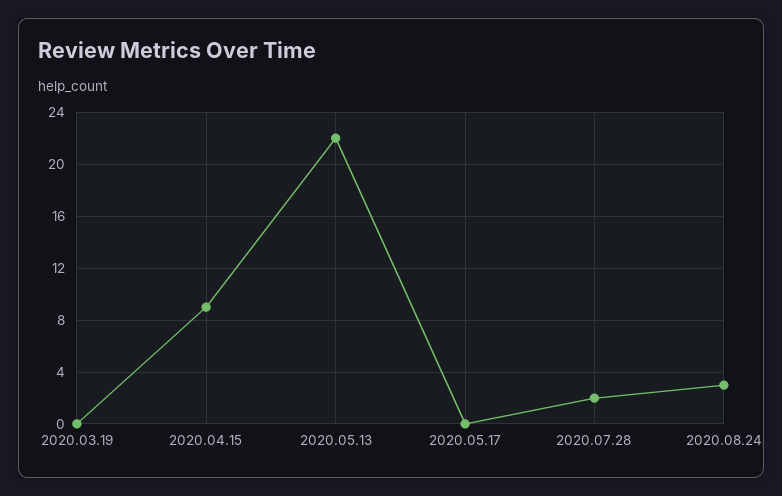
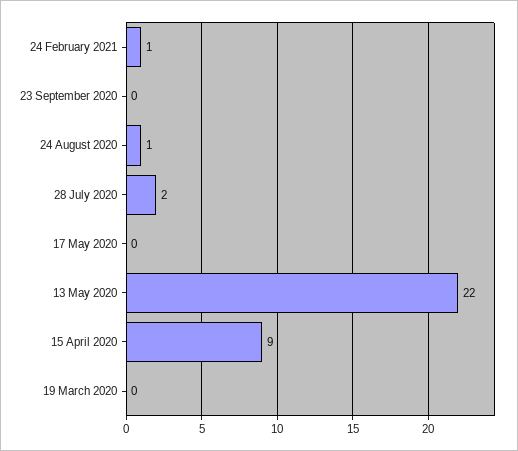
2020.08.24: 3 -> 1
24 February 2021: none -> 1
23 September 2020: none -> 0

